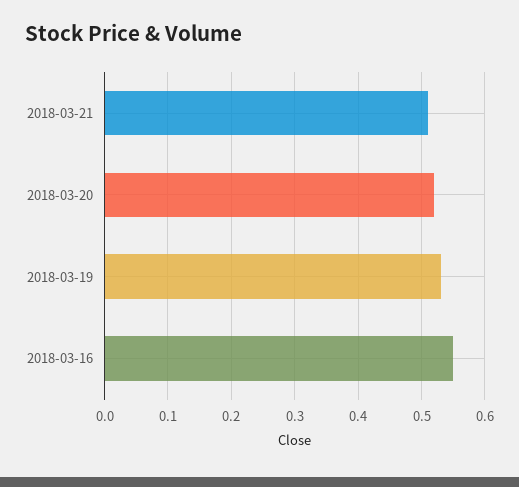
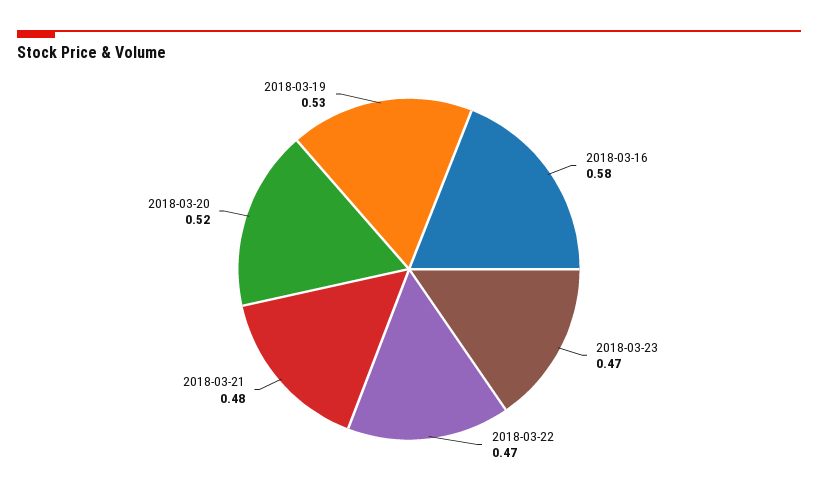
2018-03-21: 0.51 -> 0.48
2018-03-16: 0.55 -> 0.58
2018-03-23: none -> 0.47
2018-03-22: none -> 0.47

